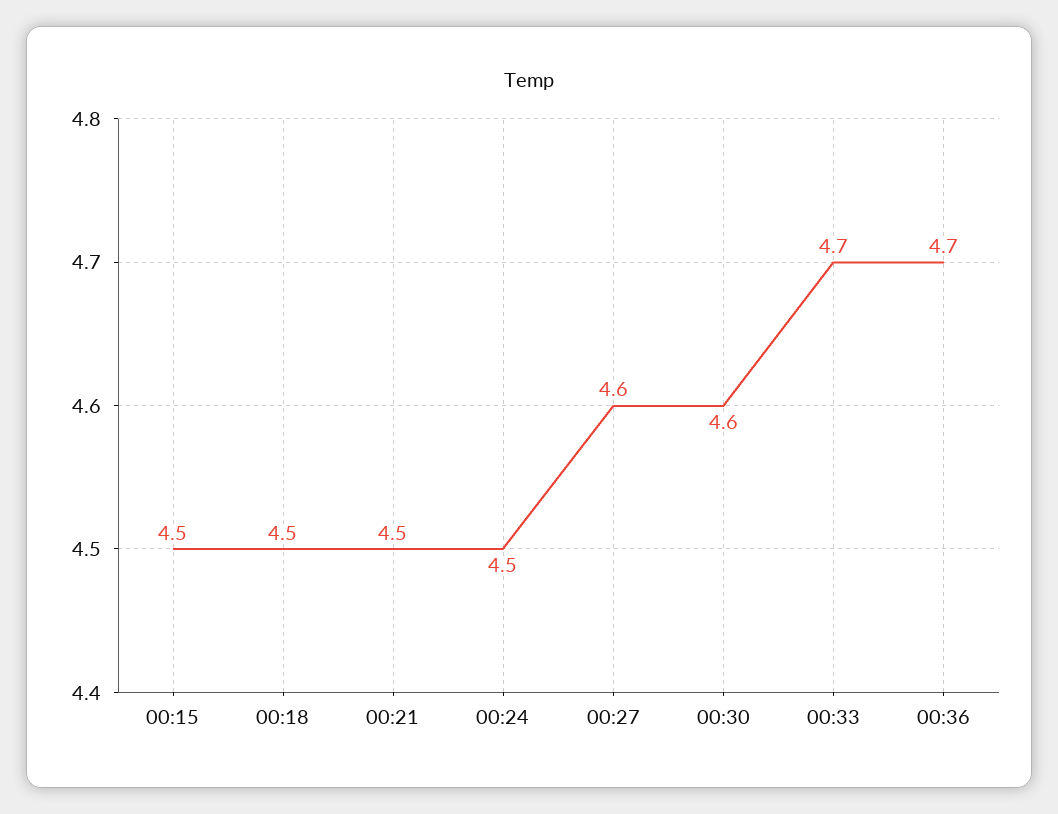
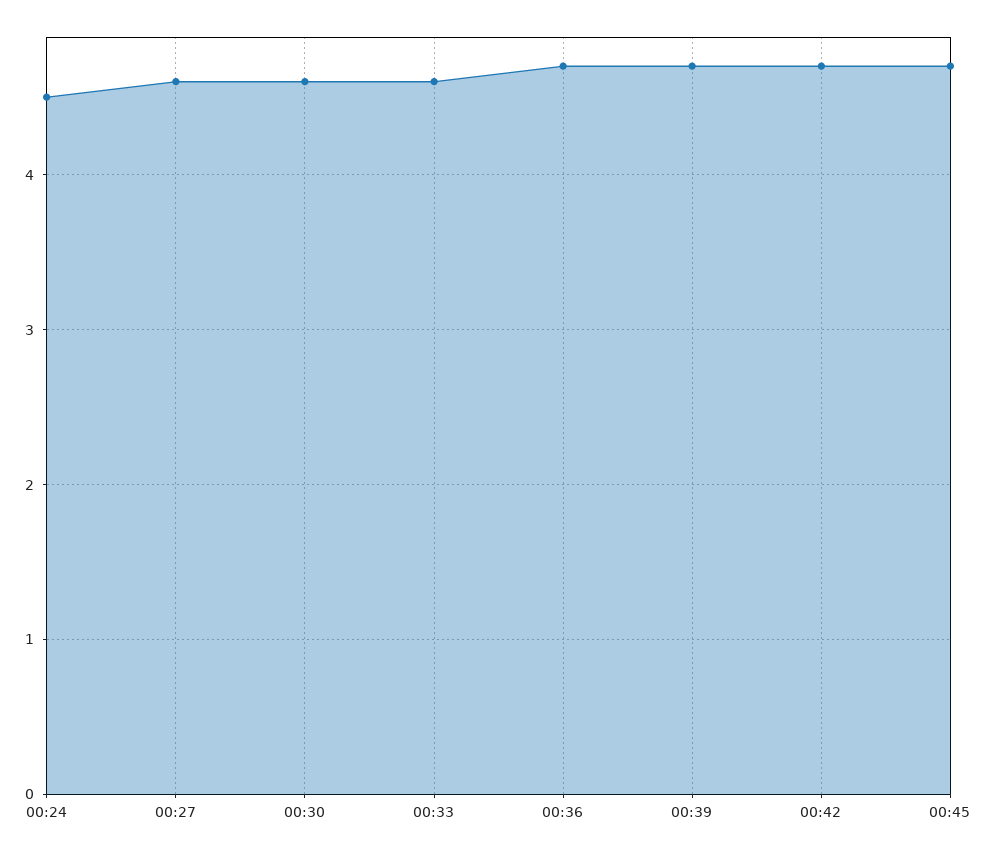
00:15: 4.5 -> none
00:18: 4.5 -> none
00:21: 4.5 -> none
00:33: 4.7 -> 4.6
00:39: none -> 4.7
00:42: none -> 4.7
00:45: none -> 4.7

